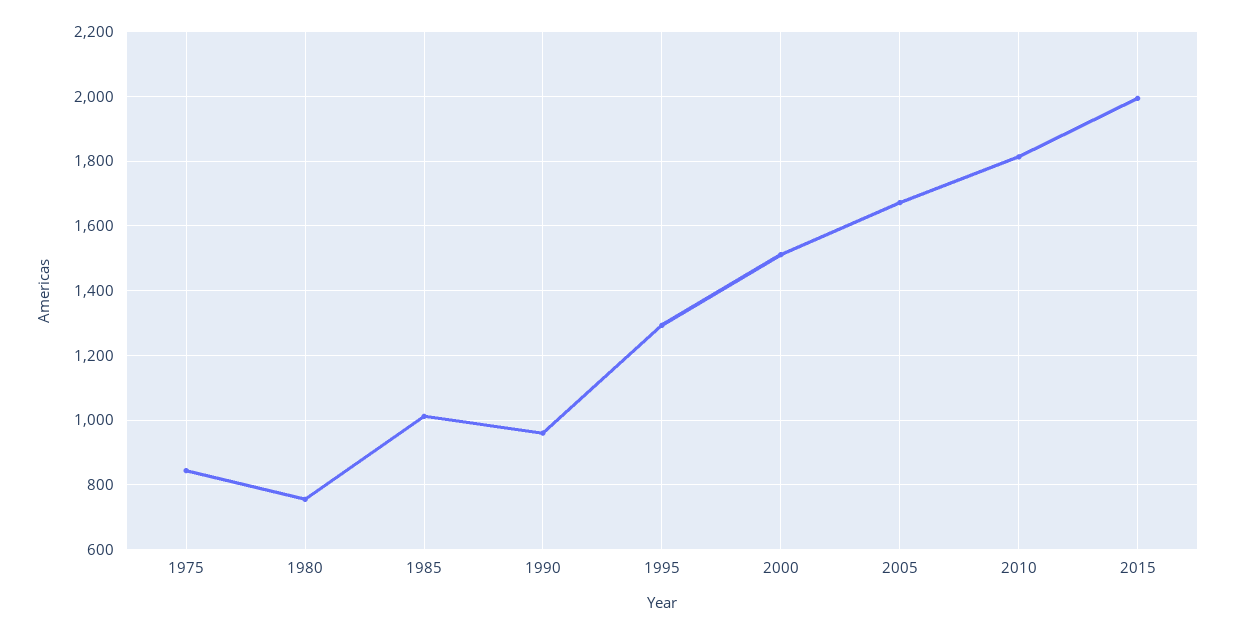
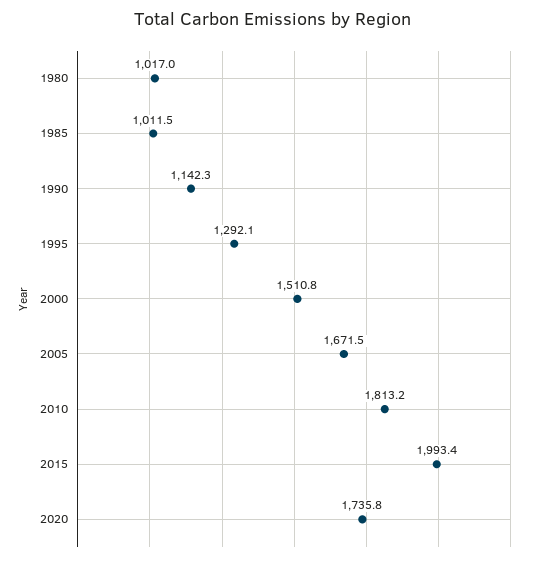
1975: 840 -> none
1980: 760 -> 1017
1990: 960 -> 1142.3
2020: none -> 1735.8

